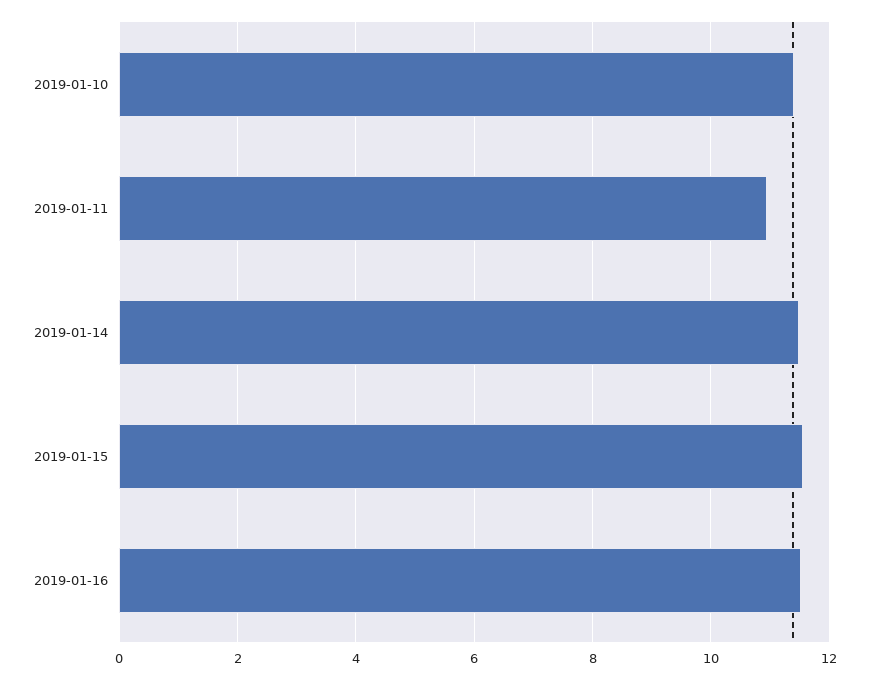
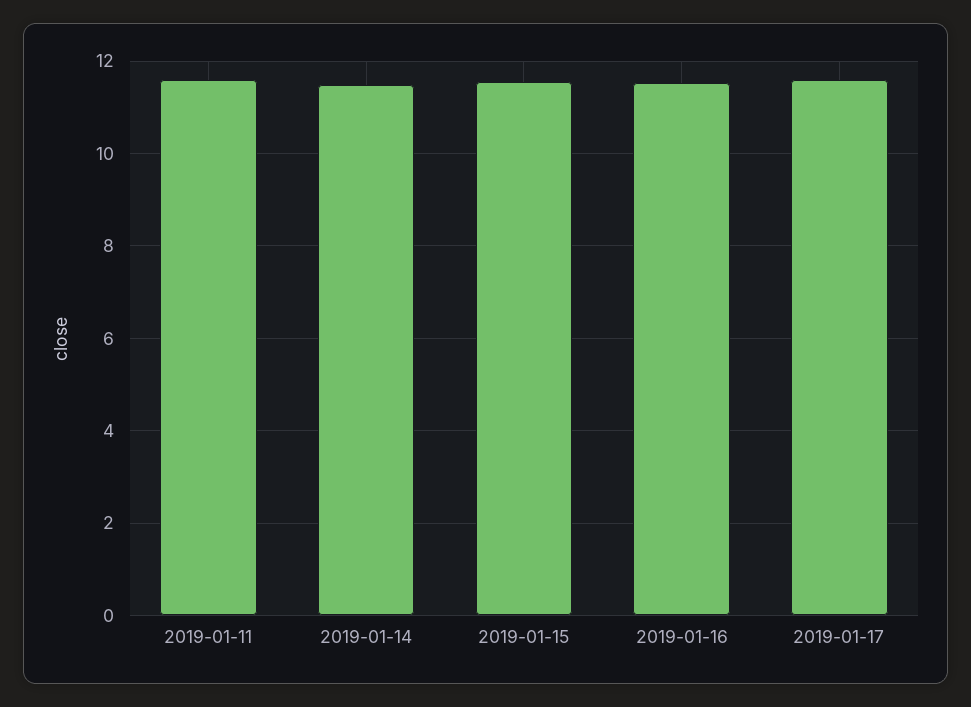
2019-01-10: 11.4 -> none
2019-01-11: 11 -> 11.6
2019-01-17: none -> 11.6

